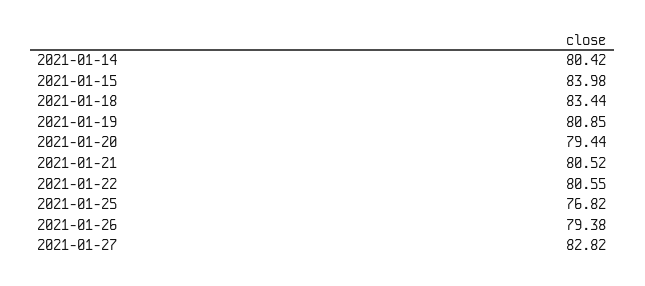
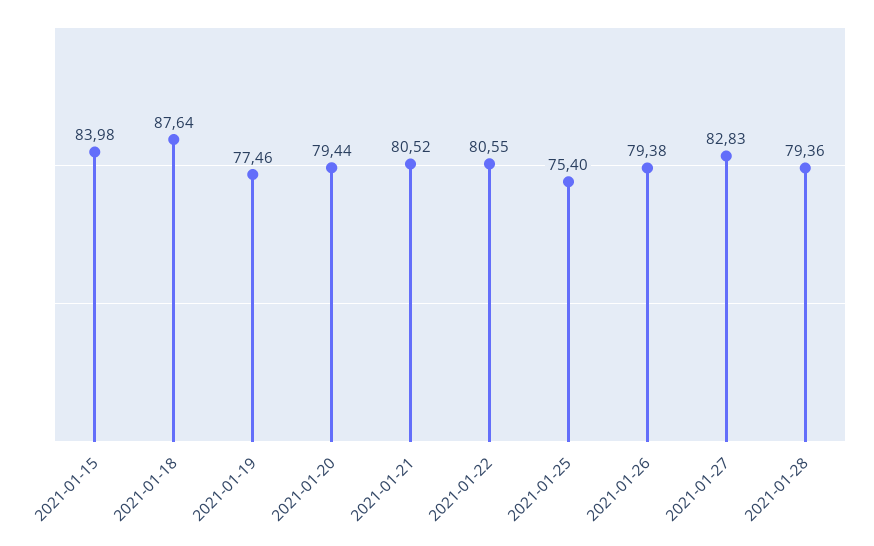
2021-01-14: 80.42 -> none
2021-01-18: 83.44 -> 87.64
2021-01-19: 80.85 -> 77.46
2021-01-25: 76.82 -> 75.4
2021-01-27: 82.82 -> 82.83
2021-01-28: none -> 79.36

